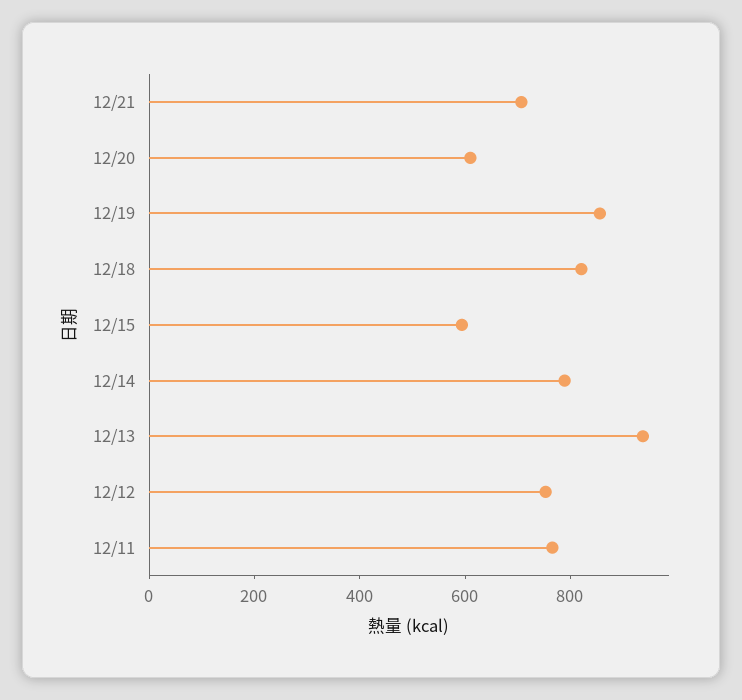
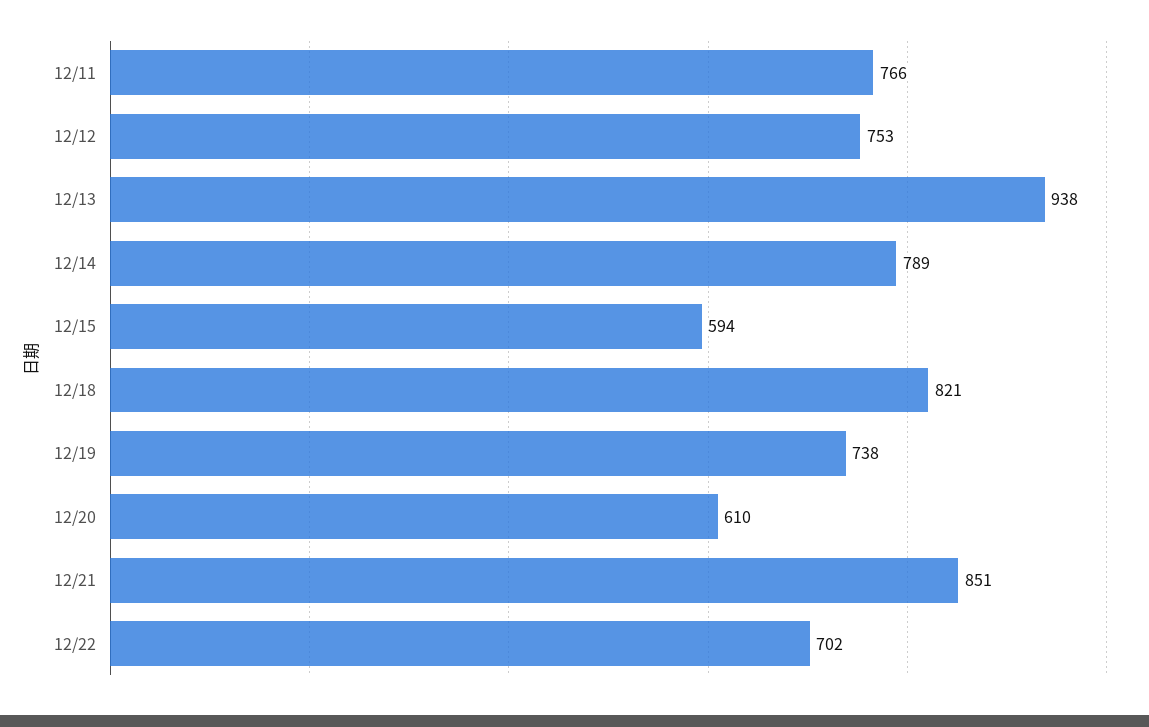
12/21: 700 -> 851
12/19: 850 -> 738
12/22: none -> 702

